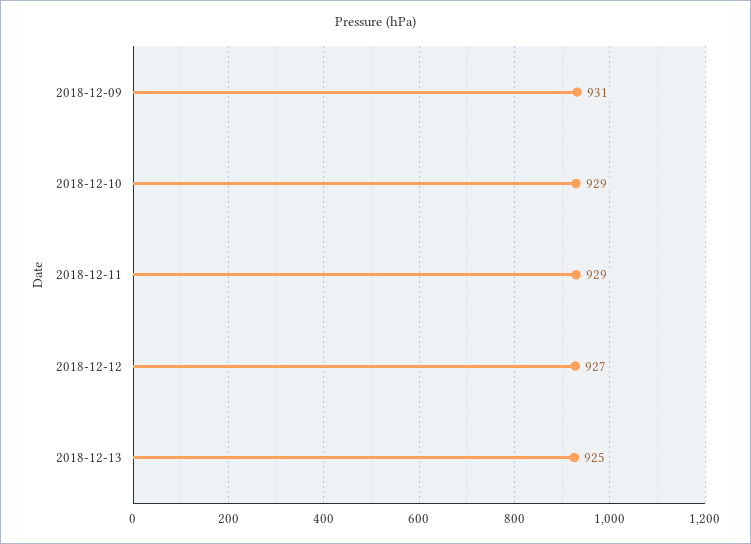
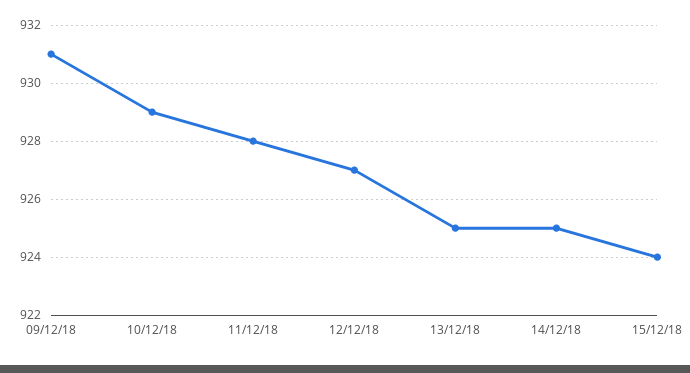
2018-12-11: 929 -> 928
14/12/18: none -> 925
15/12/18: none -> 924

